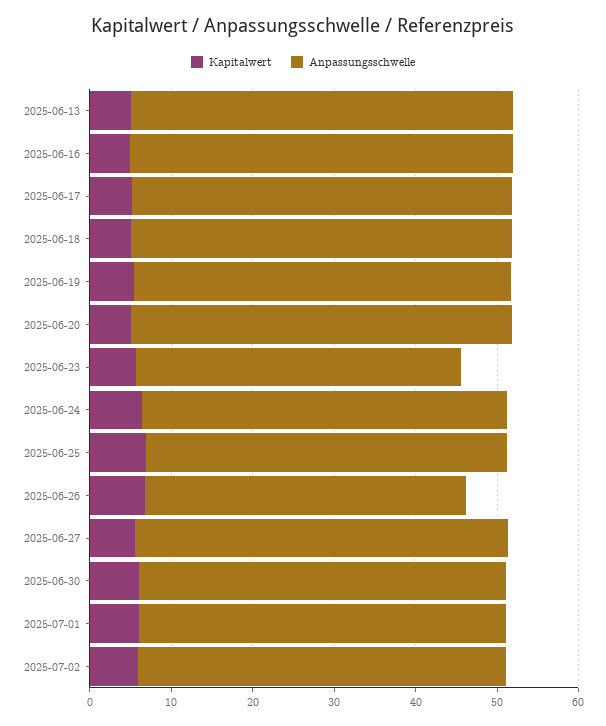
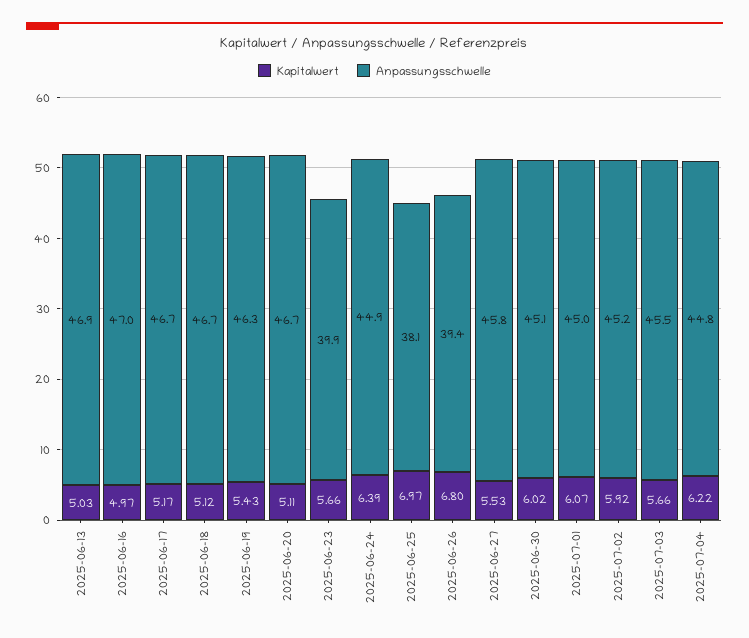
Anpassungsschwelle, 2025-06-25: 44 -> 38.1
Kapitalwert, 2025-07-03: none -> 5.66
Anpassungsschwelle, 2025-07-03: none -> 45.5
Kapitalwert, 2025-07-04: none -> 6.22
Anpassungsschwelle, 2025-07-04: none -> 44.8

